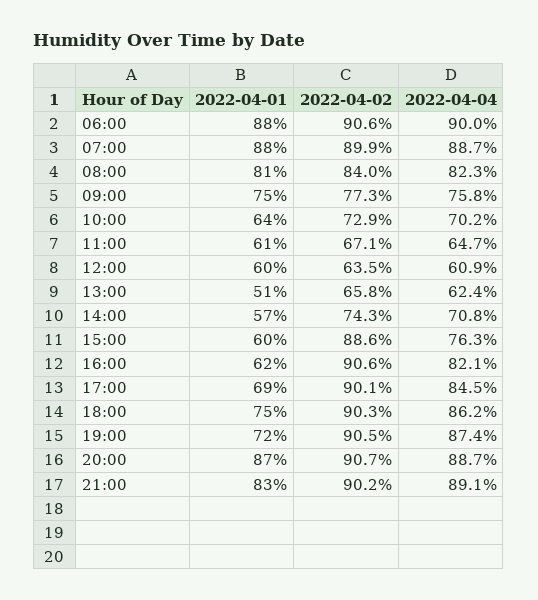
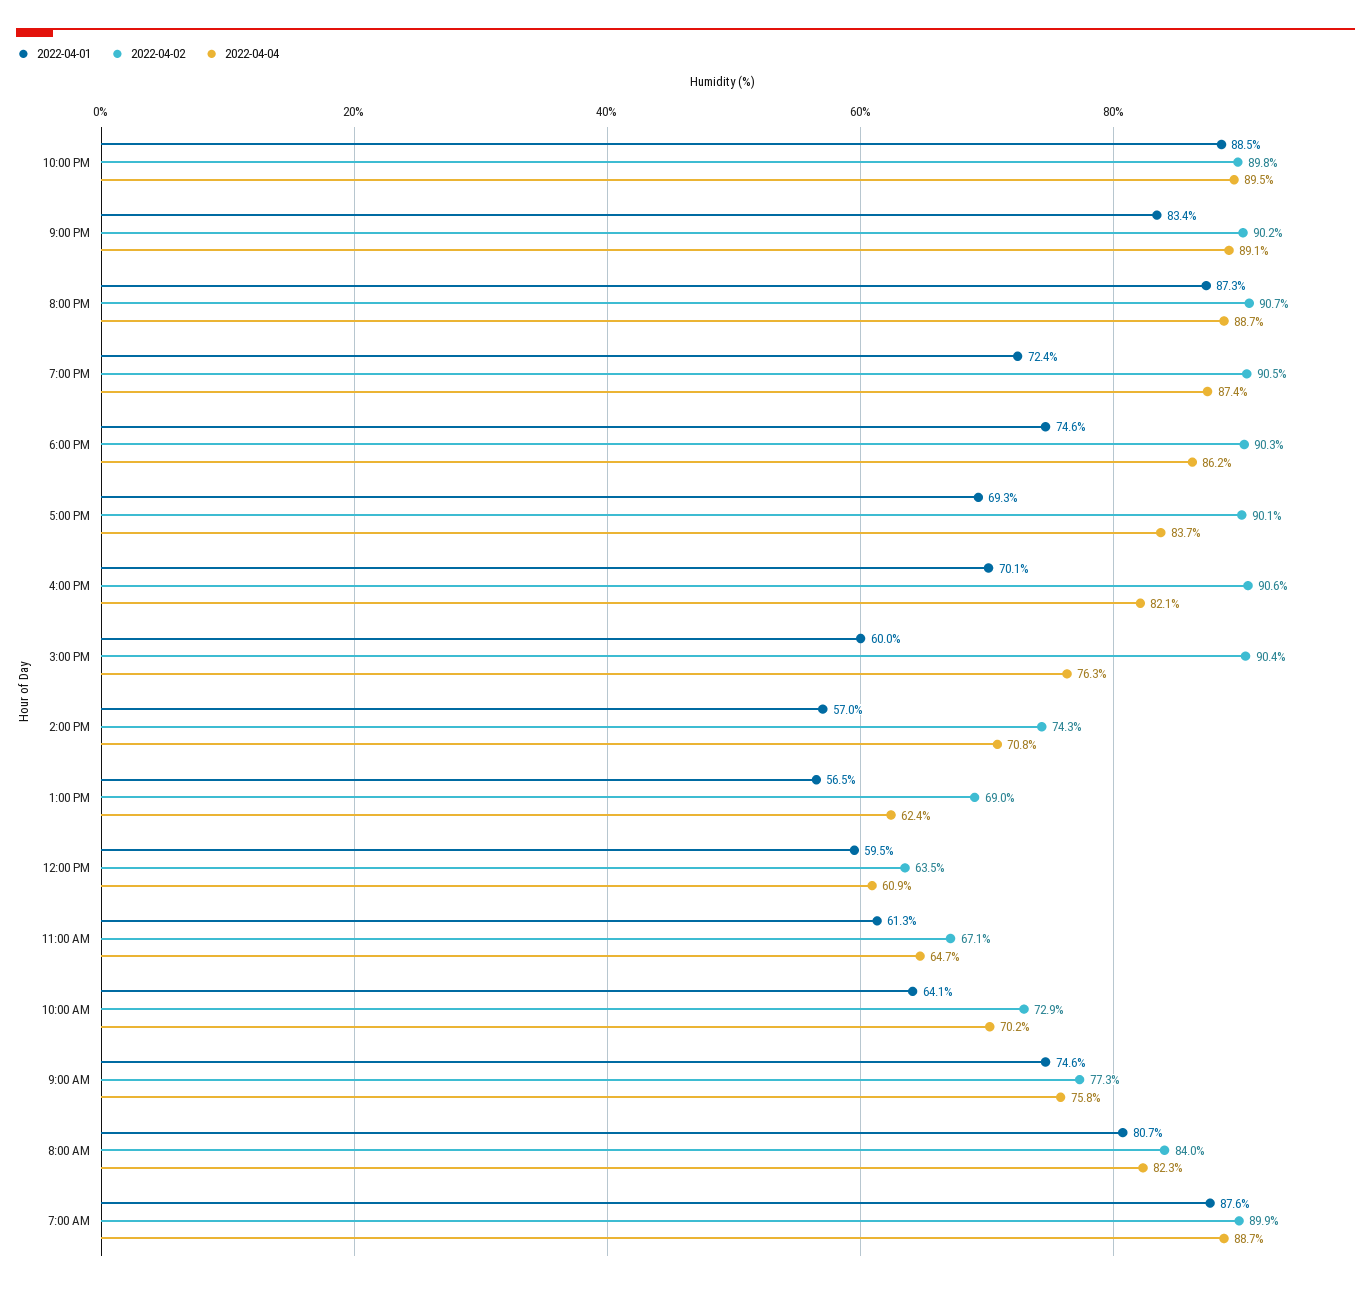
2022-04-01, 06:00: 88 -> none
2022-04-02, 06:00: 90.6 -> none
2022-04-04, 06:00: 90 -> none
2022-04-01, 13:00: 51 -> 56.5
2022-04-02, 13:00: 65.8 -> 69
2022-04-02, 15:00: 88.6 -> 90.4
2022-04-01, 16:00: 62 -> 70.1
2022-04-04, 17:00: 84.5 -> 83.7
2022-04-01, 10:00 PM: none -> 88.5
2022-04-02, 10:00 PM: none -> 89.8
2022-04-04, 10:00 PM: none -> 89.5

